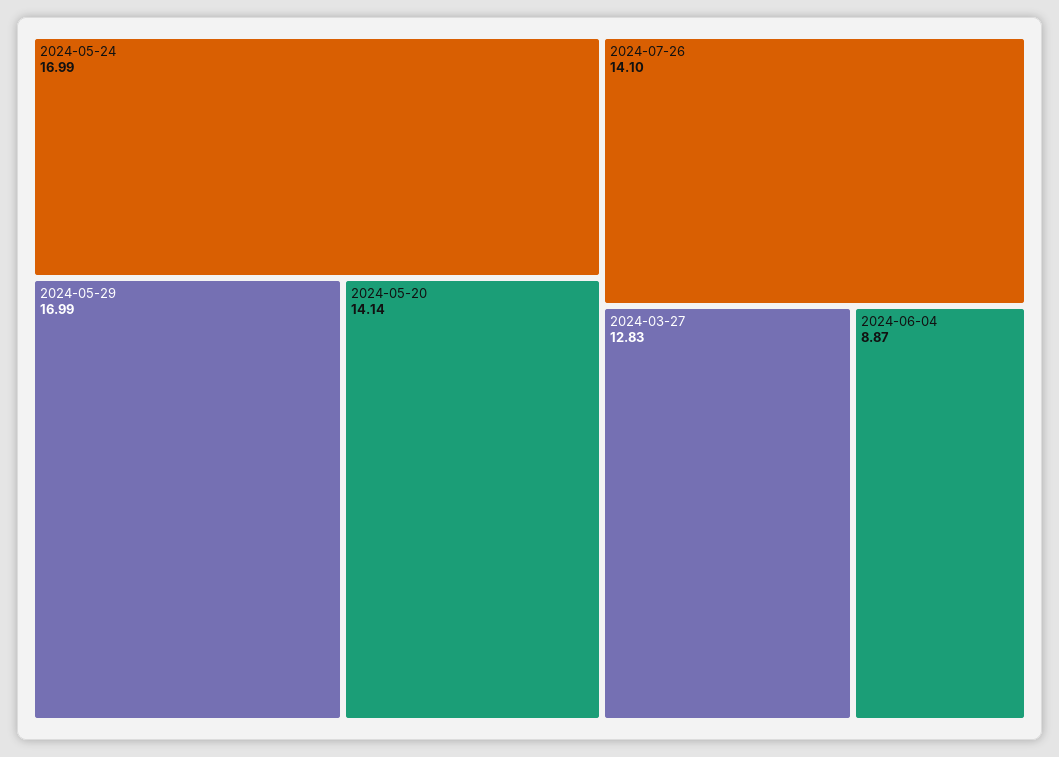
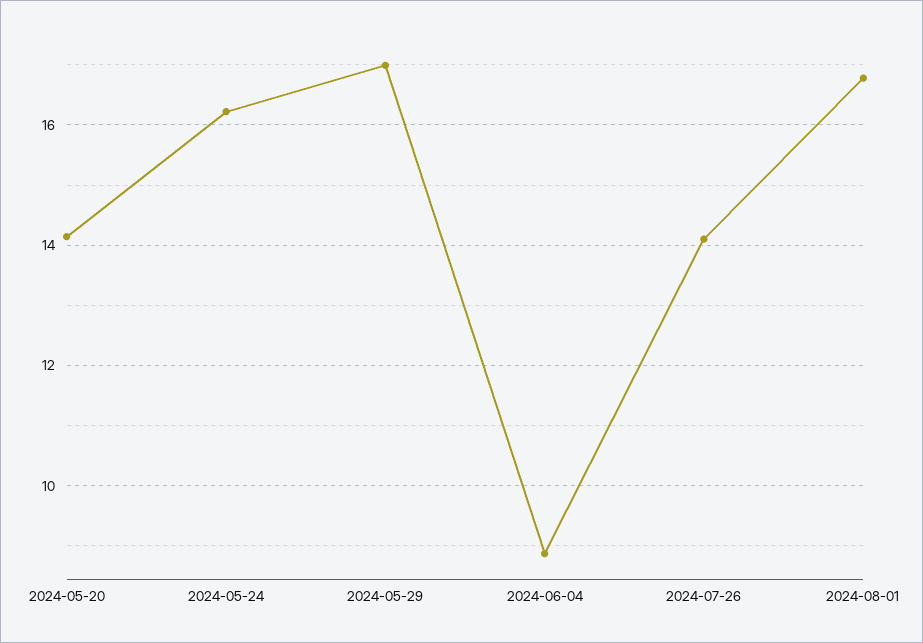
2024-05-24: 16.99 -> 16.2
2024-03-27: 12.83 -> none
2024-08-01: none -> 16.8

